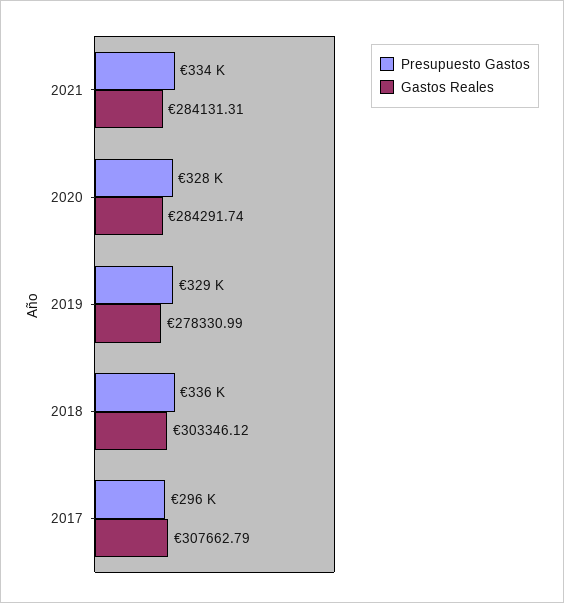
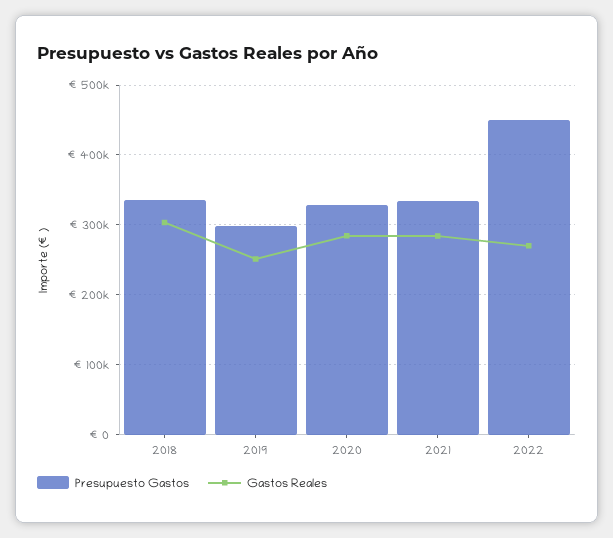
Presupuesto Gastos, 2019: 329000 -> 300000
Gastos Reales, 2019: 278330.99 -> 250000
Presupuesto Gastos, 2017: 296000 -> none
Gastos Reales, 2017: 307662.79 -> none
Presupuesto Gastos, 2022: none -> 450000
Gastos Reales, 2022: none -> 270000

